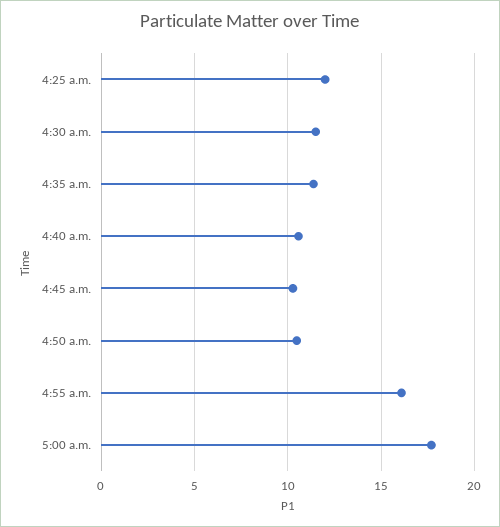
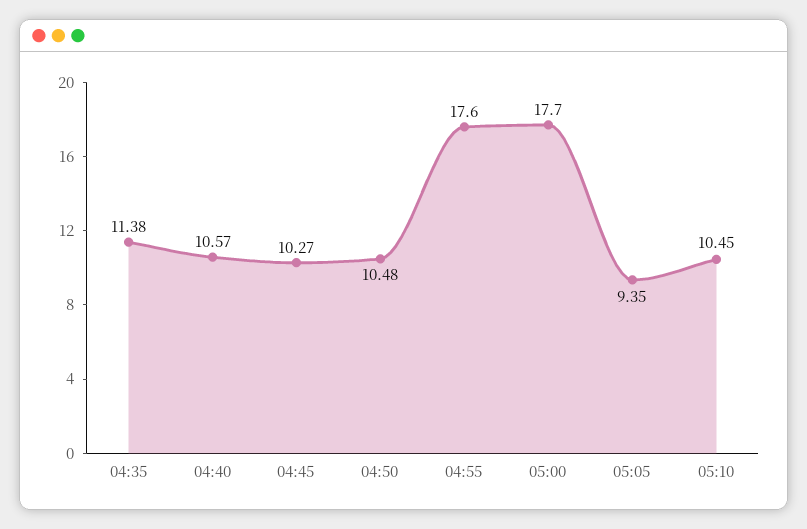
4:25 a.m.: 12 -> none
4:30 a.m.: 11.5 -> none
4:55 a.m.: 16 -> 17.6
05:05: none -> 9.35
05:10: none -> 10.45

